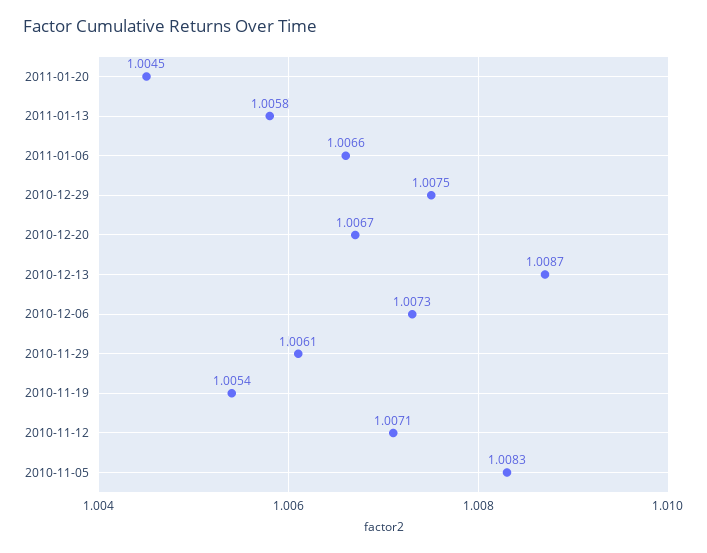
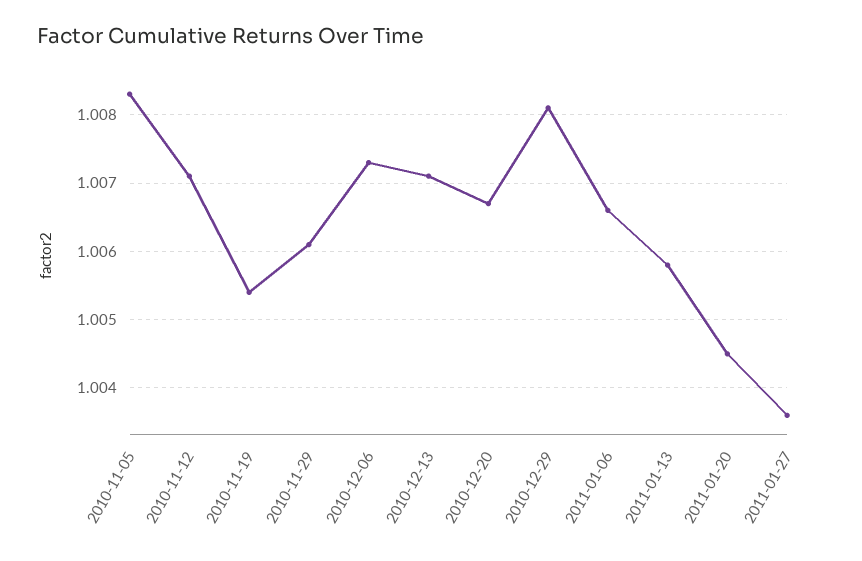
2010-12-29: 1.0075 -> 1.0081
2010-12-13: 1.0087 -> 1.0071
2011-01-27: none -> 1.0036

